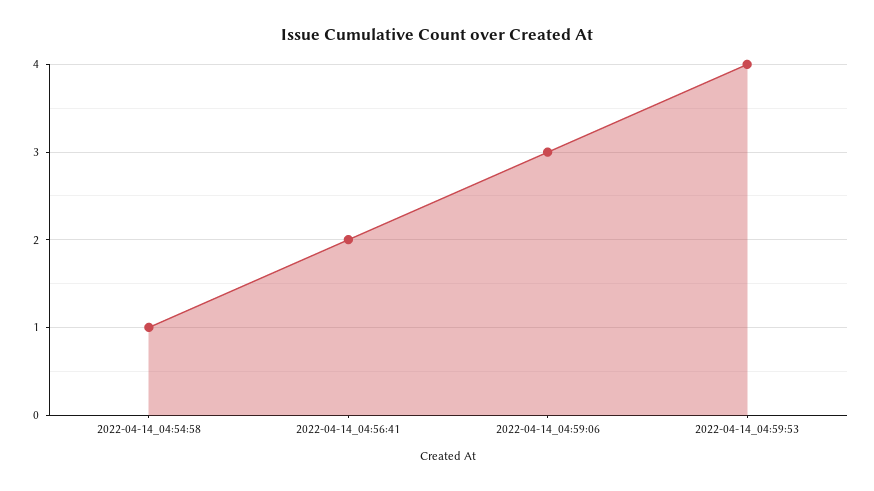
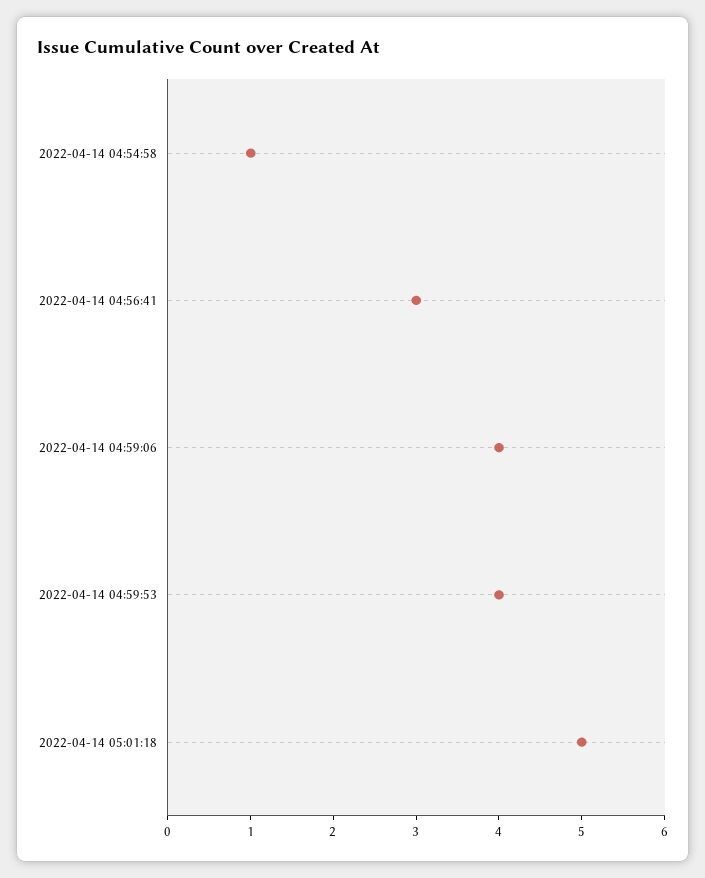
2022-04-14_04:56:41: 2 -> 3
2022-04-14_04:59:06: 3 -> 4
2022-04-14 05:01:18: none -> 5

